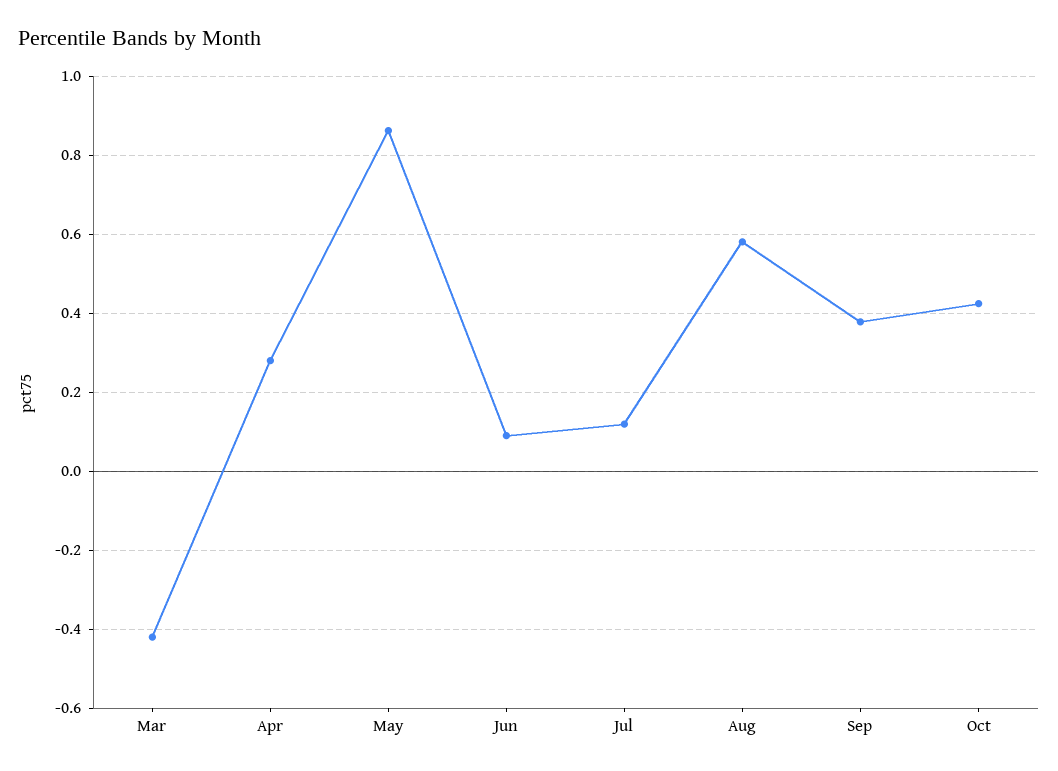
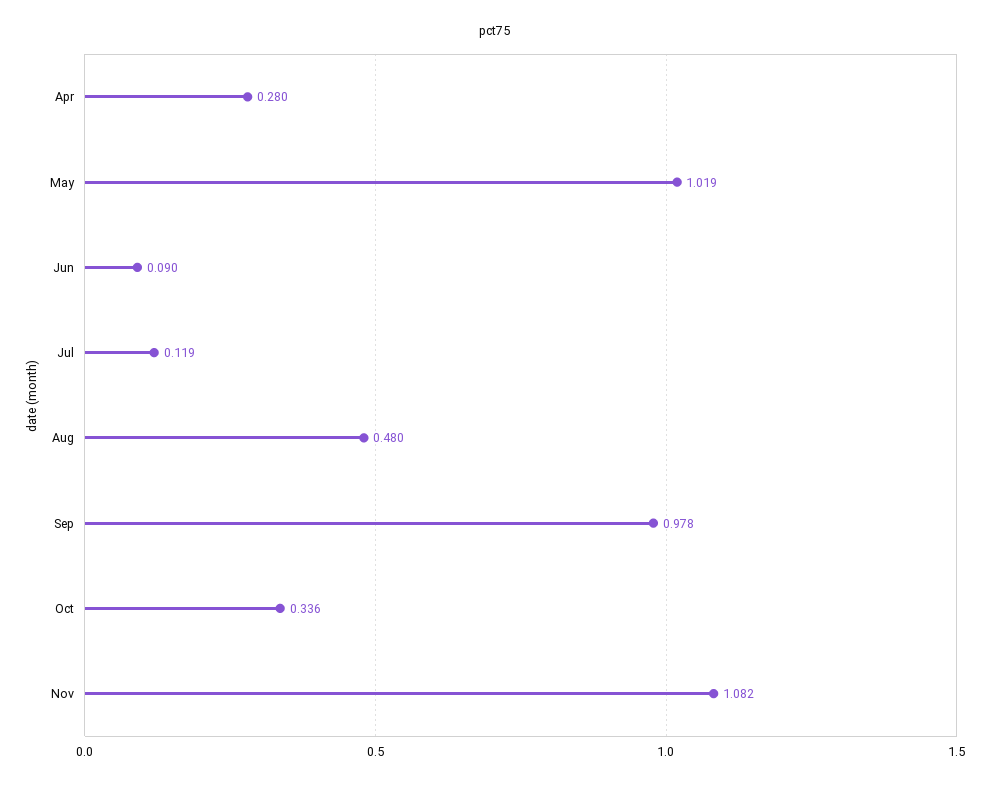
Mar: -0.42 -> none
May: 0.86 -> 1.019
Aug: 0.58 -> 0.48
Sep: 0.38 -> 0.978
Oct: 0.42 -> 0.336
Nov: none -> 1.082

